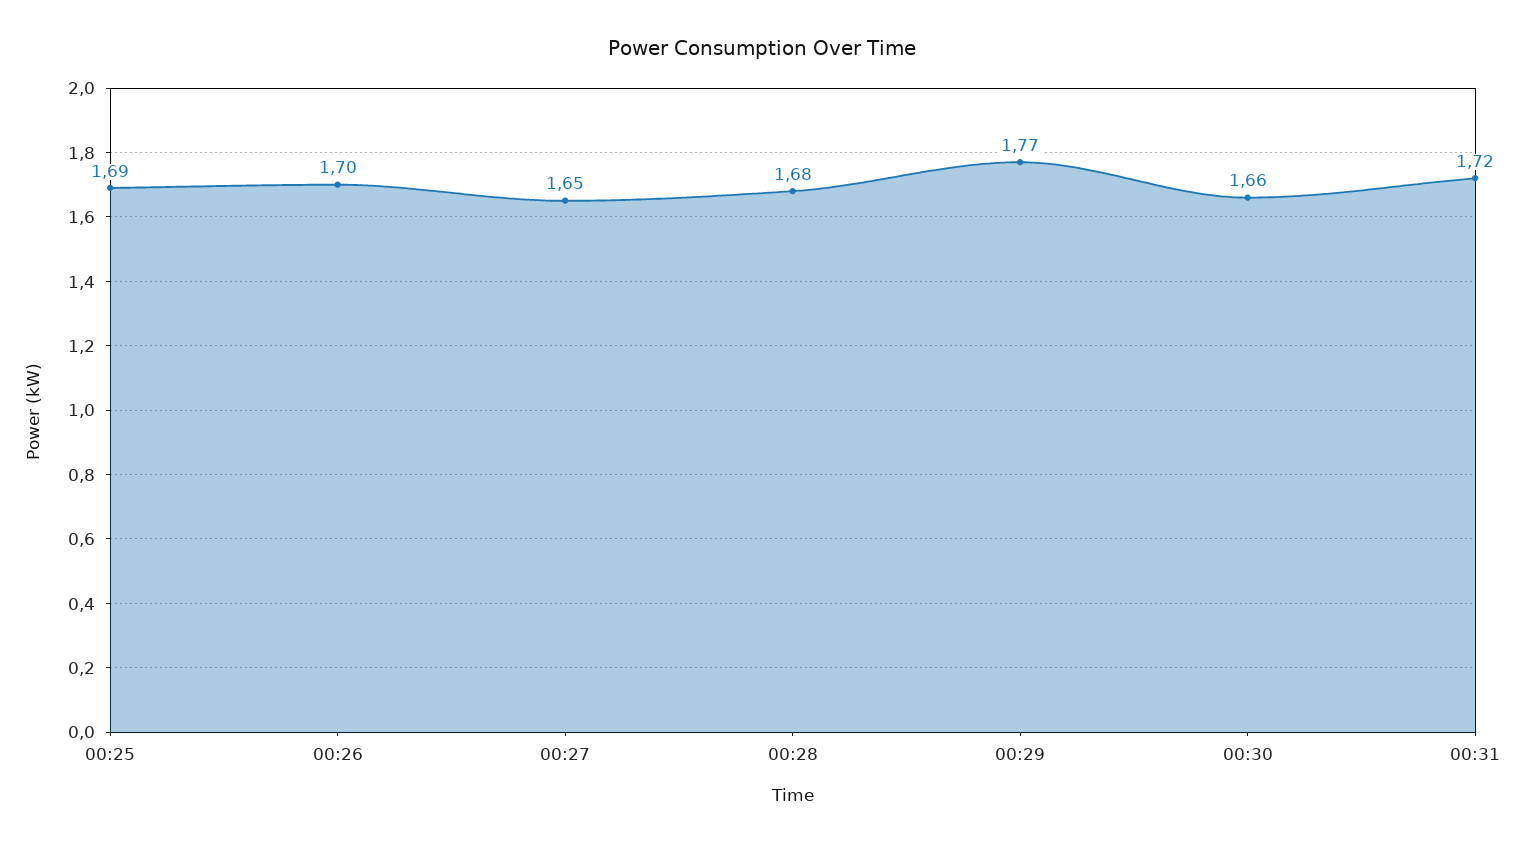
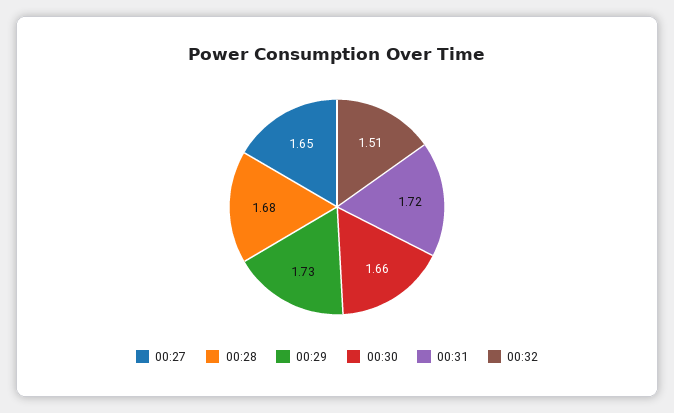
00:25: 1.69 -> none
00:26: 1.7 -> none
00:29: 1.77 -> 1.73
00:32: none -> 1.51

